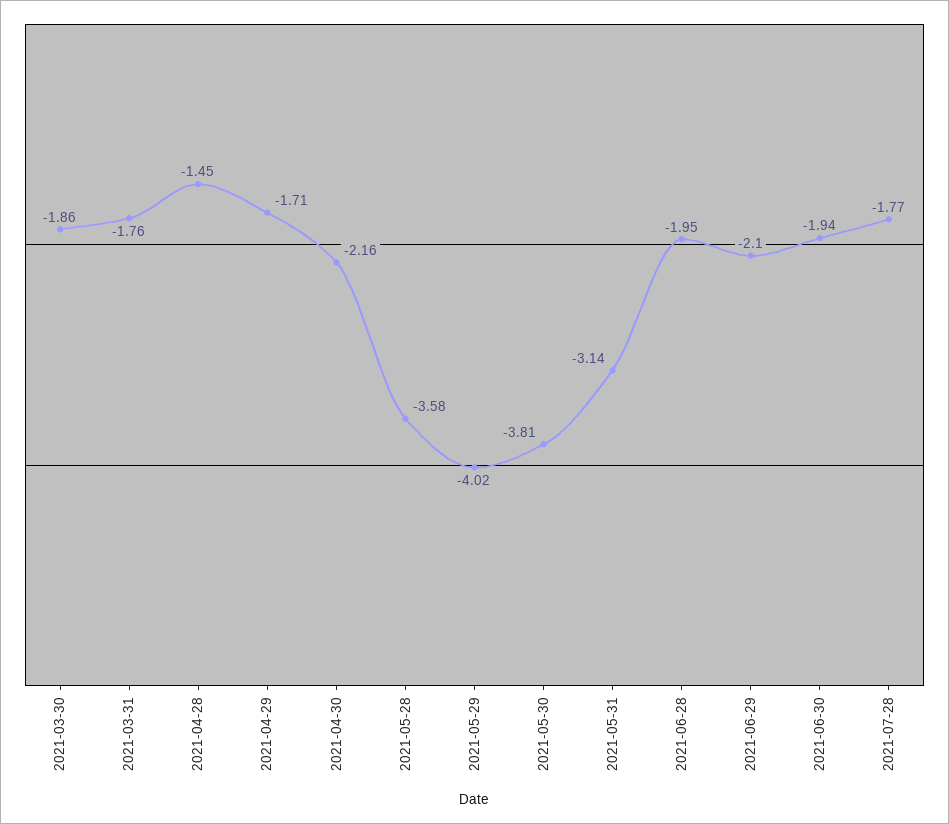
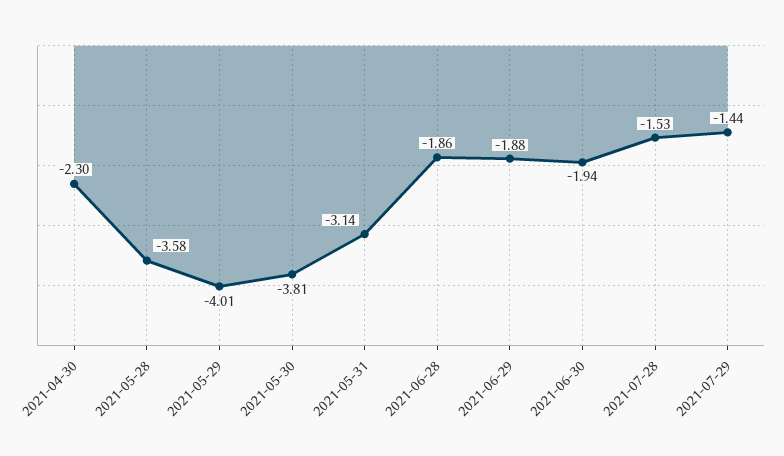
2021-03-30: -1.86 -> none
2021-03-31: -1.76 -> none
2021-04-28: -1.45 -> none
2021-04-29: -1.71 -> none
2021-04-30: -2.16 -> -2.3
2021-05-29: -4.02 -> -4.01
2021-06-28: -1.95 -> -1.86
2021-06-29: -2.1 -> -1.88
2021-07-28: -1.77 -> -1.53
2021-07-29: none -> -1.44

